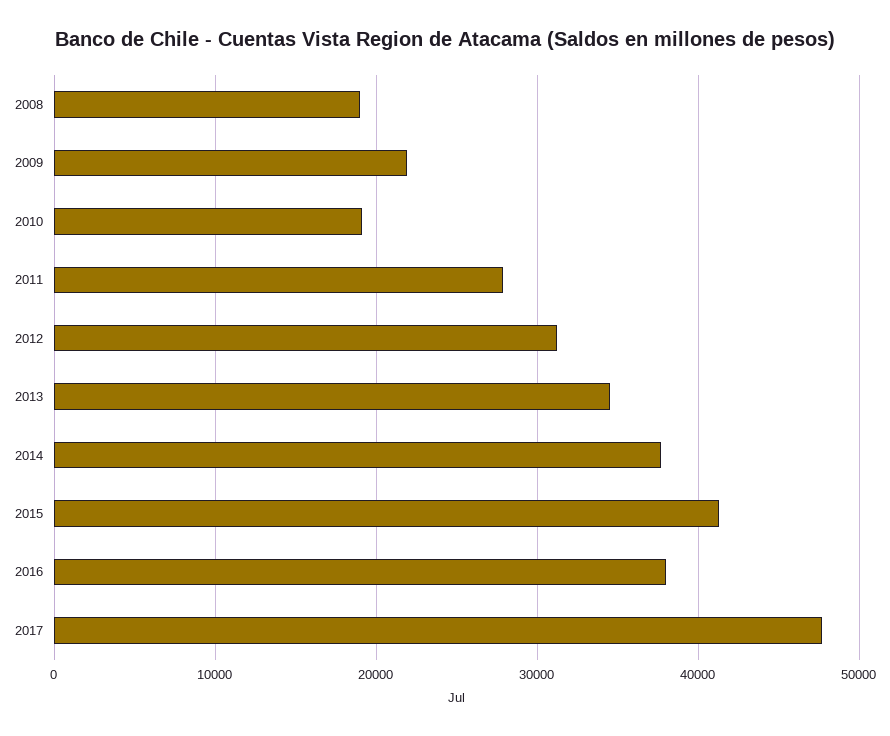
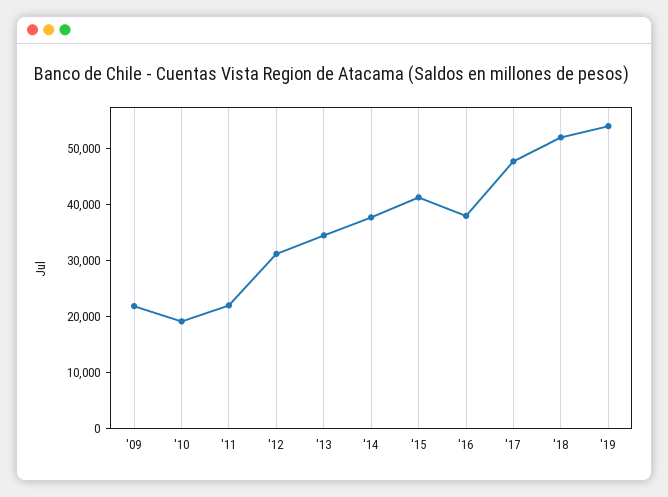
2008: 19000 -> none
2011: 28000 -> 22000
'18: none -> 52000
'19: none -> 54000

